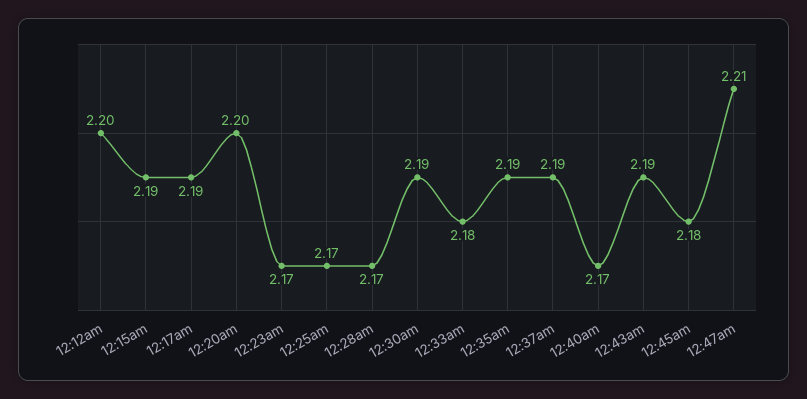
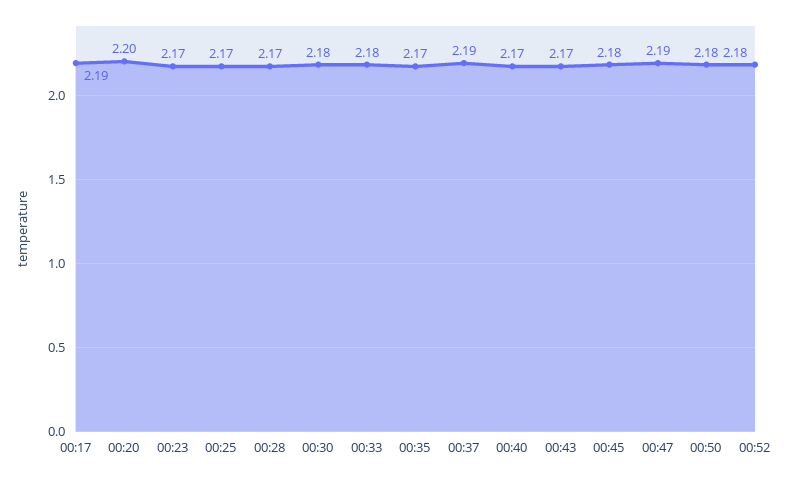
12:12am: 2.2 -> none
12:15am: 2.19 -> none
12:30am: 2.19 -> 2.18
12:35am: 2.19 -> 2.17
12:43am: 2.19 -> 2.17
12:47am: 2.21 -> 2.19
00:50: none -> 2.18
00:52: none -> 2.18

